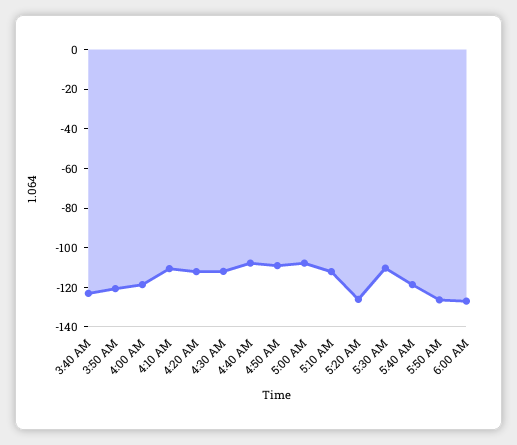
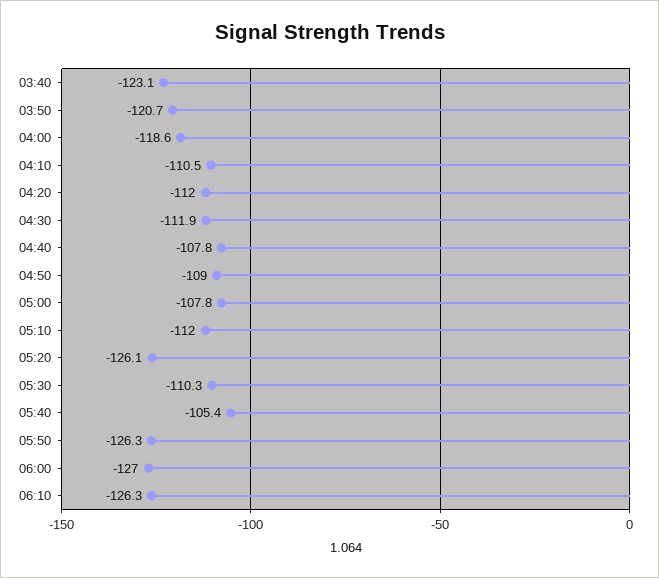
5:40 AM: -120 -> -105.4
06:10: none -> -126.3

